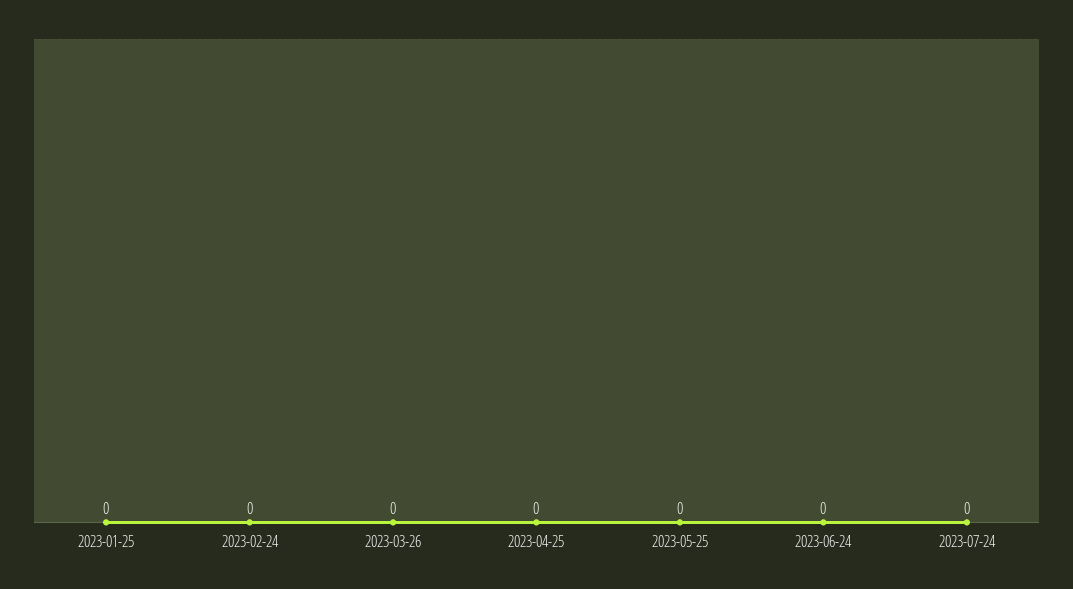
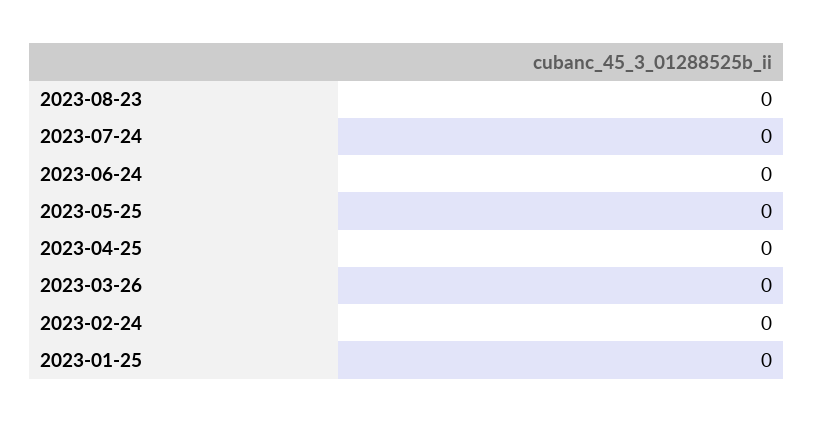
2023-08-23: none -> 0

